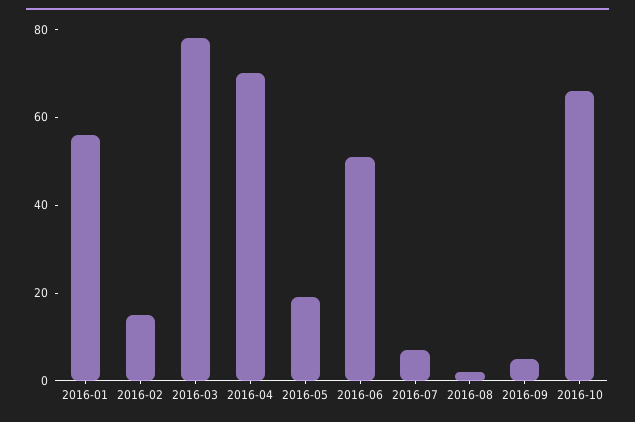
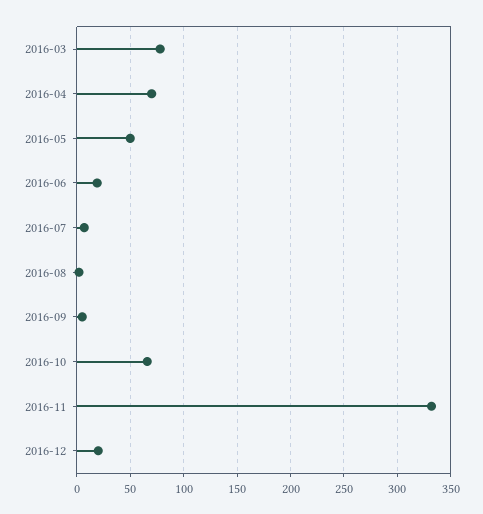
2016-01: 55 -> none
2016-02: 15 -> none
2016-05: 20 -> 50
2016-06: 50 -> 20
2016-11: none -> 330
2016-12: none -> 20

